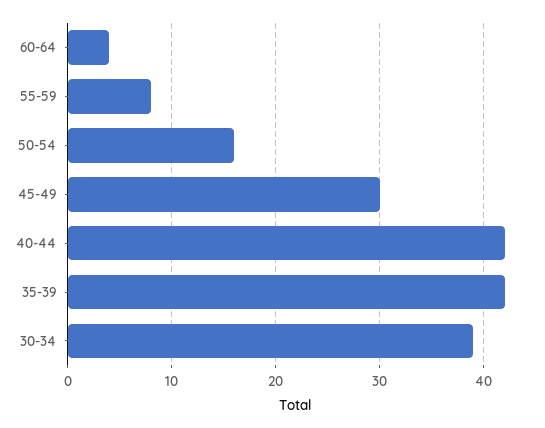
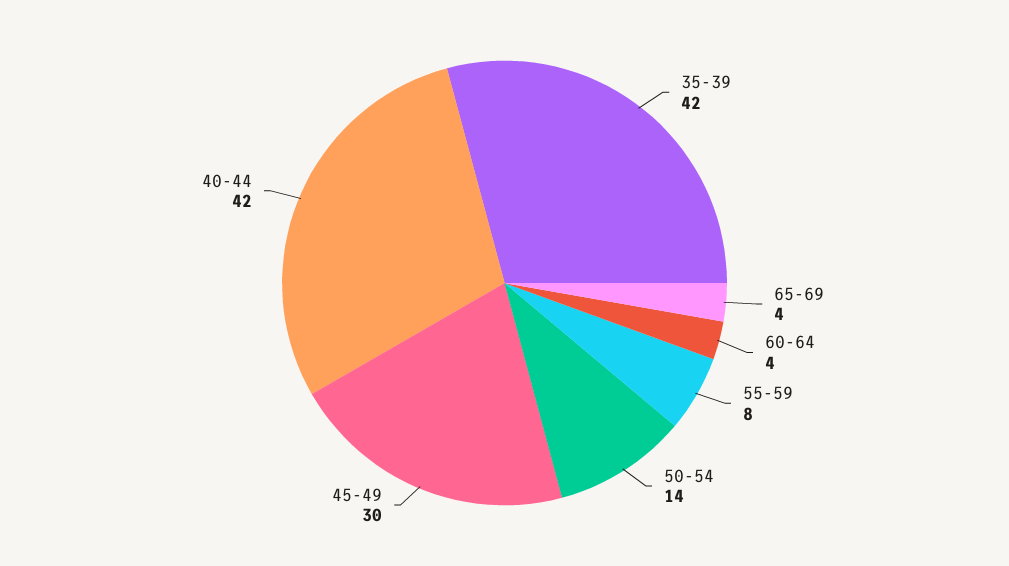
50-54: 16 -> 14
30-34: 39 -> none
65-69: none -> 4

